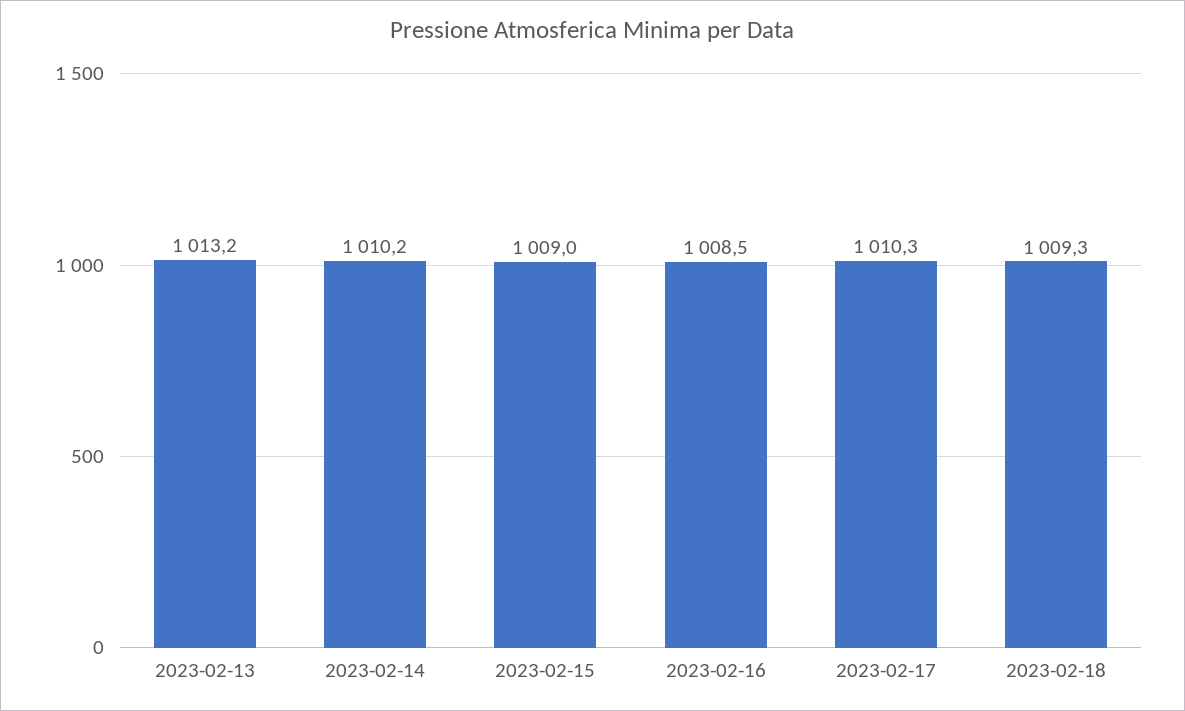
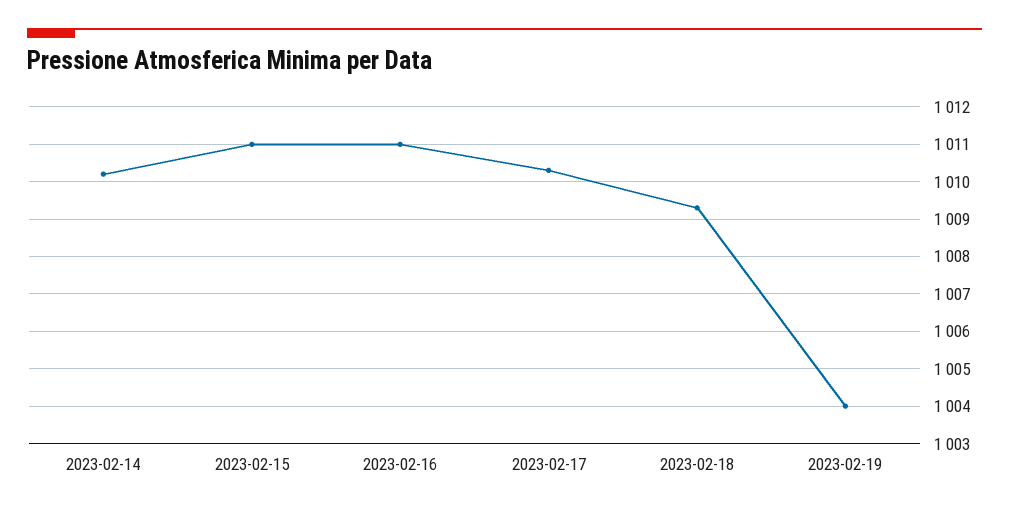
2023-02-13: 1013.2 -> none
2023-02-15: 1009 -> 1011
2023-02-16: 1008.5 -> 1011
2023-02-19: none -> 1004

